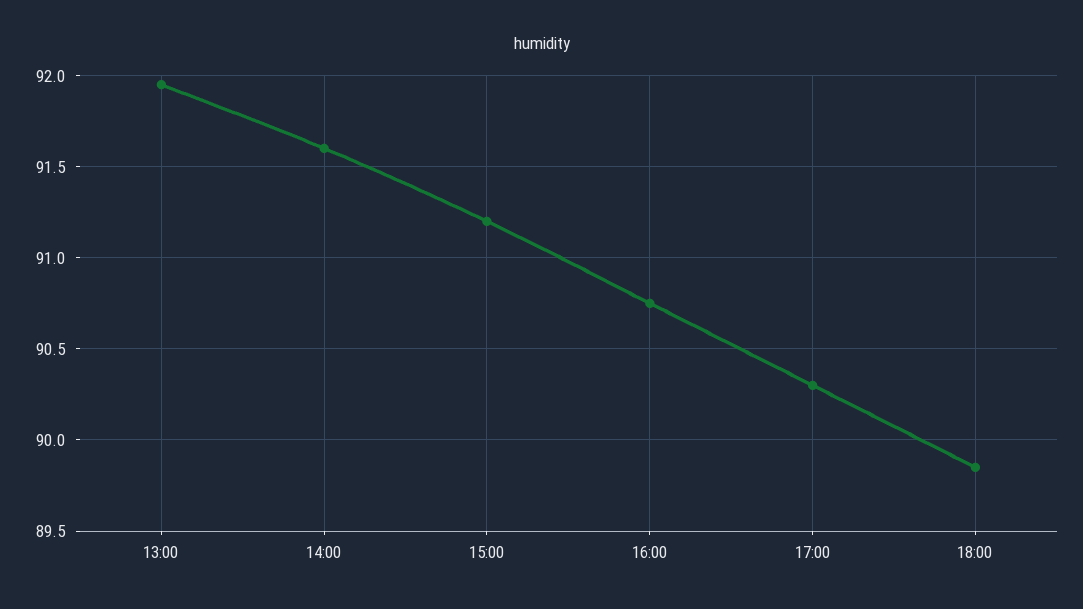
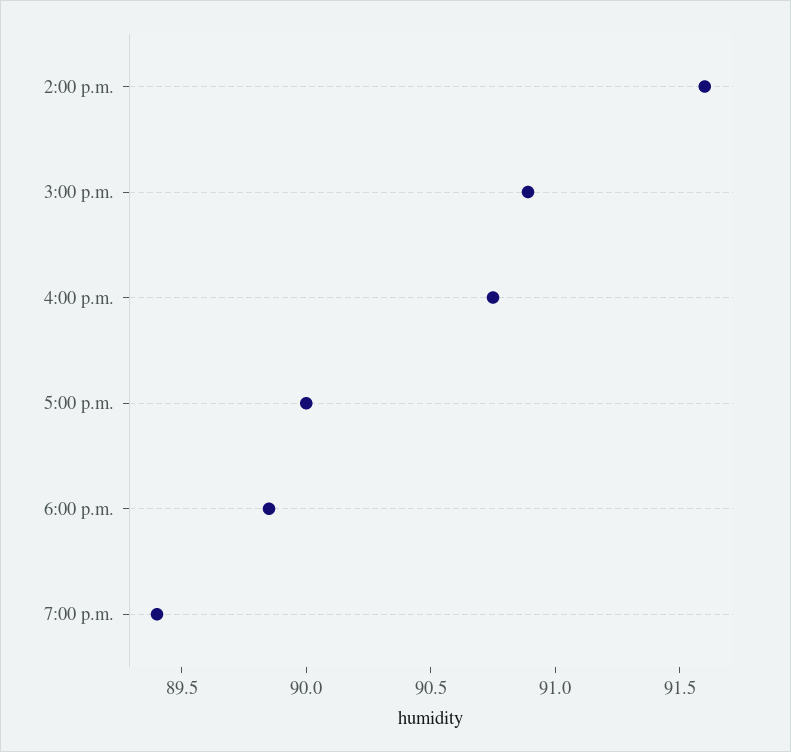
13:00: 91.95 -> none
15:00: 91.2 -> 90.9
17:00: 90.3 -> 90
7:00 p.m.: none -> 89.4

